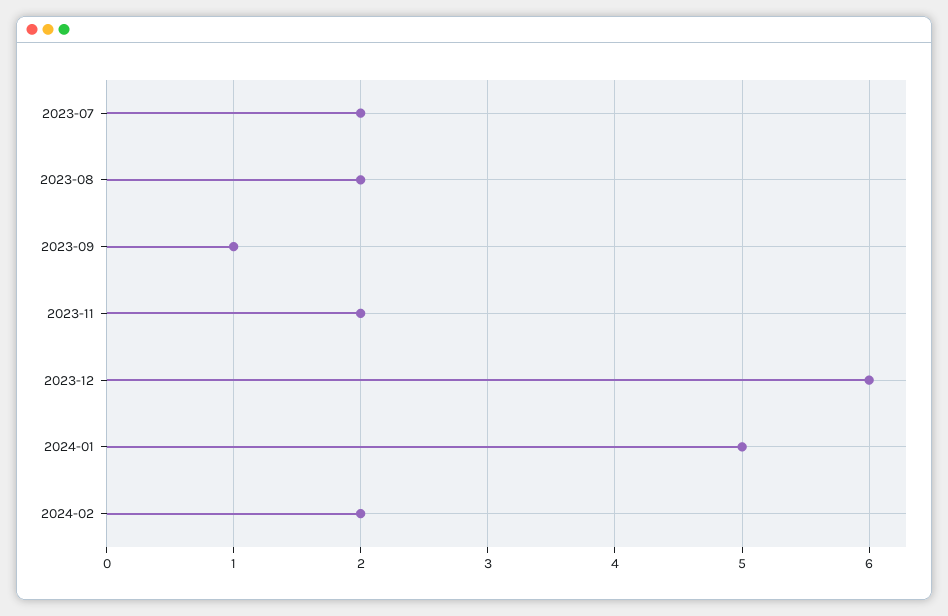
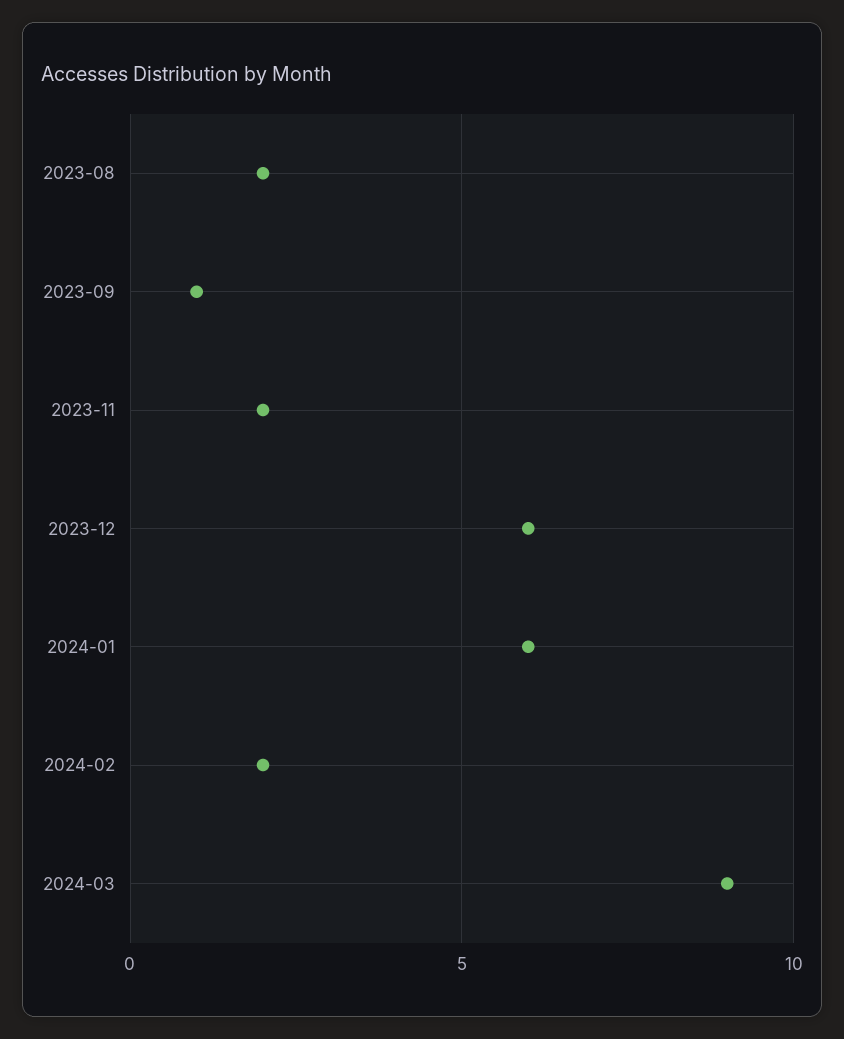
2023-07: 2 -> none
2024-01: 5 -> 6
2024-03: none -> 9

